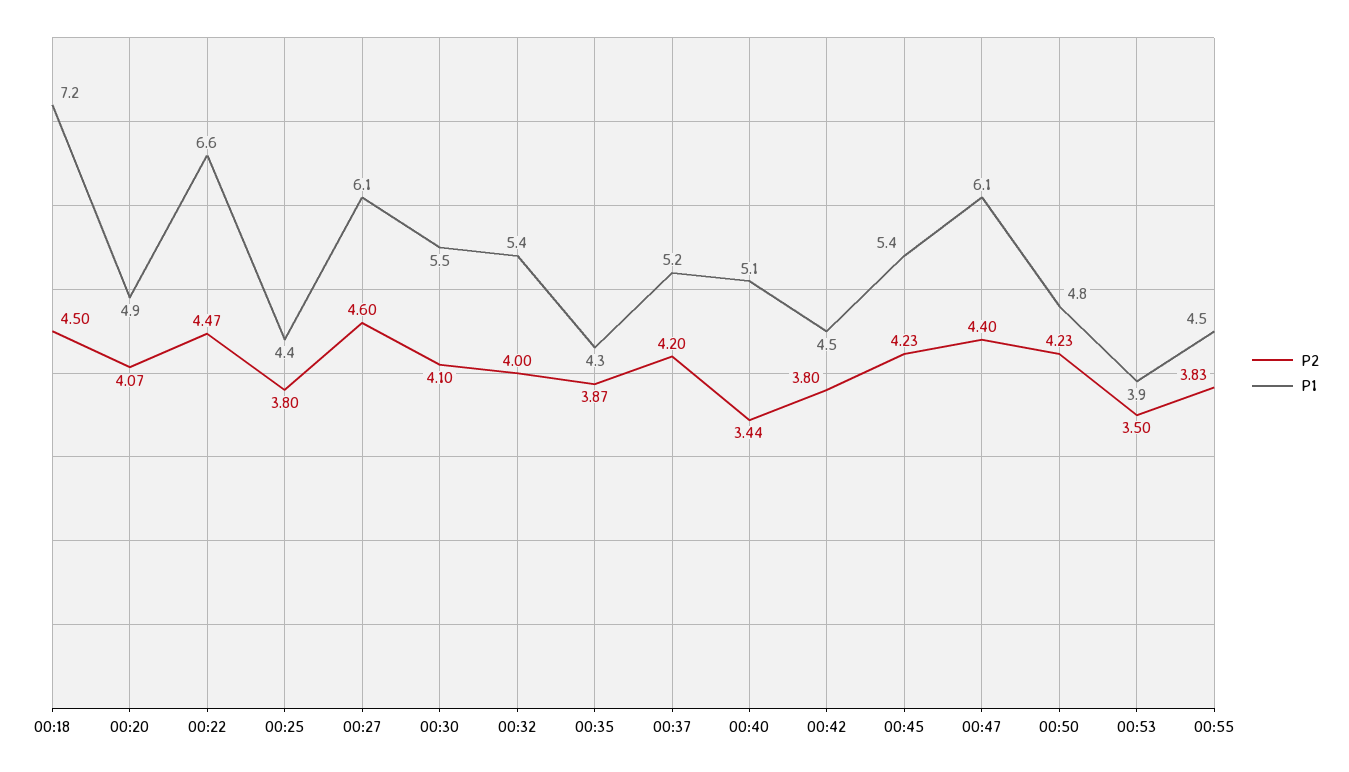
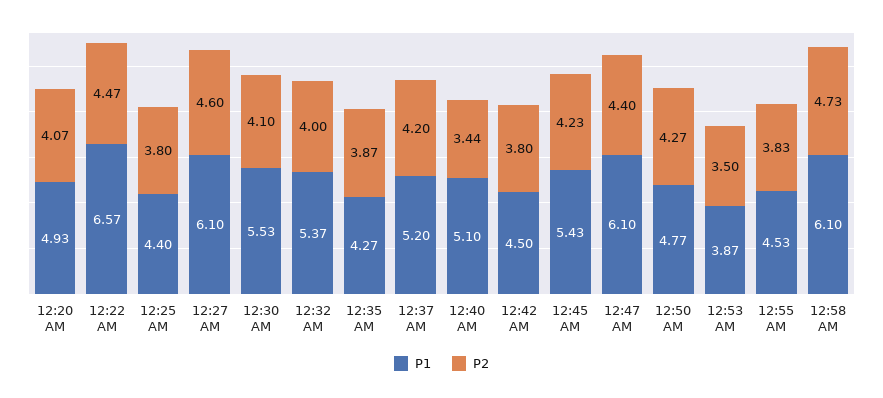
P2, 00:18: 4.5 -> none
P1, 00:18: 7.2 -> none
P2, 00:50: 4.23 -> 4.27
P1, 12:58 AM: none -> 6.1
P2, 12:58 AM: none -> 4.73

